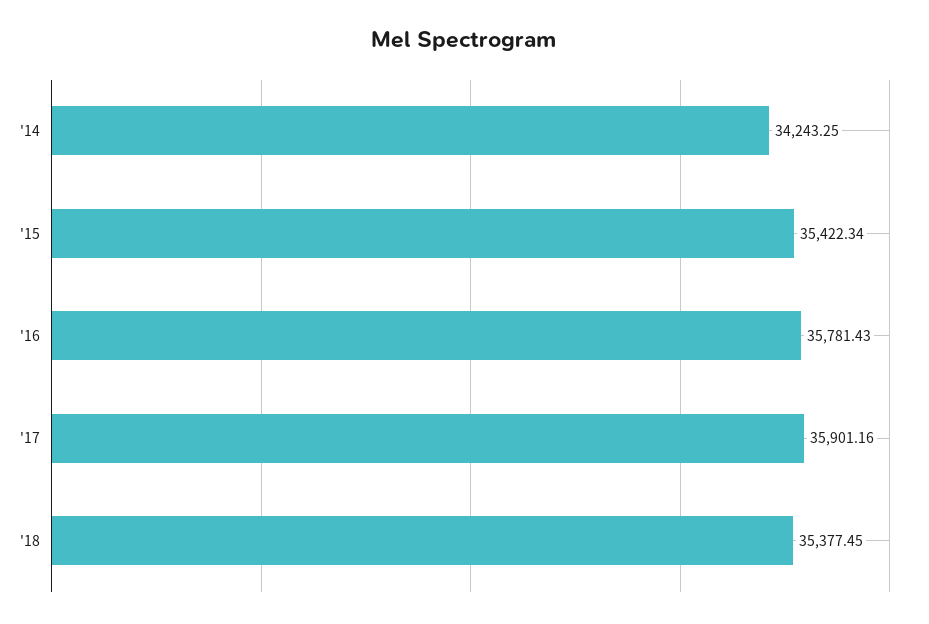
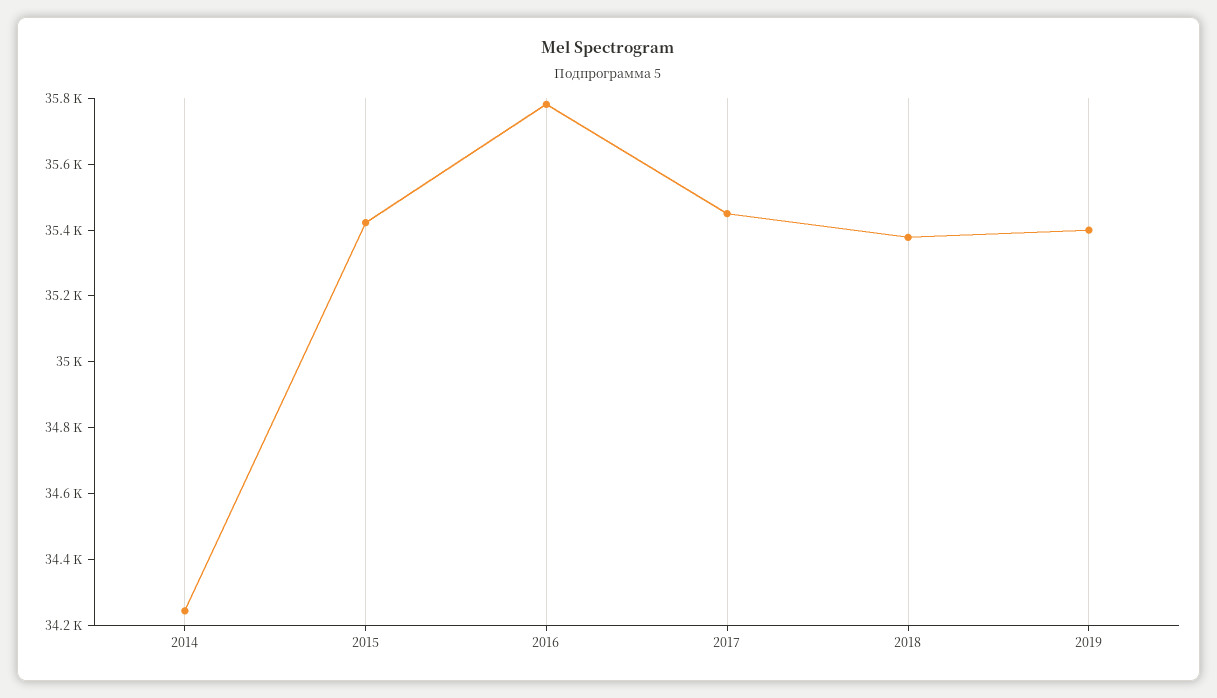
'17: 35901.16 -> 35450
2019: none -> 35400

